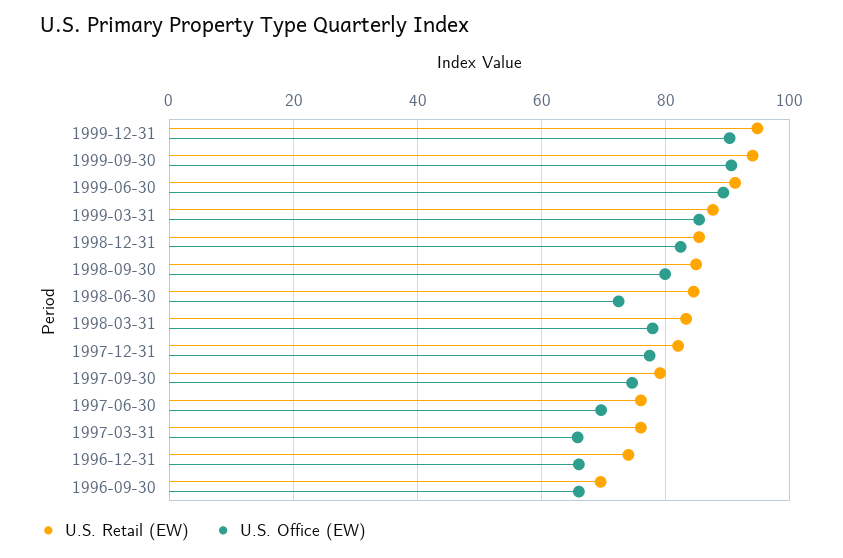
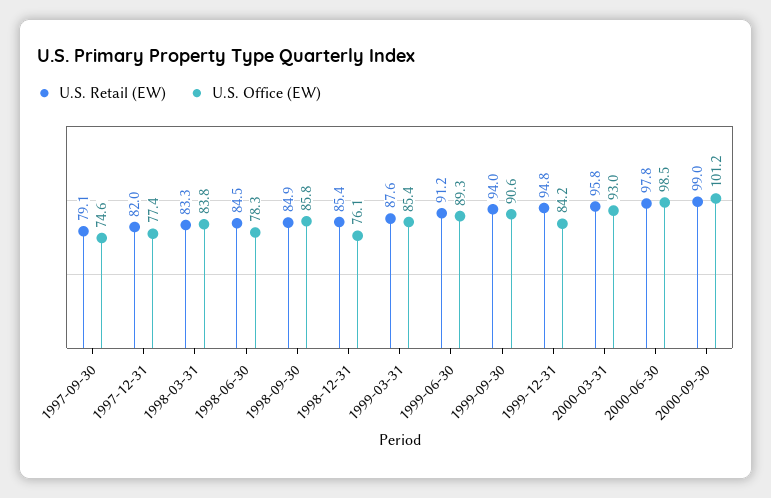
U.S. Office (EW), 1999-12-31: 90 -> 84.2
U.S. Office (EW), 1998-12-31: 82 -> 76.1
U.S. Office (EW), 1998-09-30: 80 -> 85.8
U.S. Office (EW), 1998-06-30: 72 -> 78.3
U.S. Office (EW), 1998-03-31: 78 -> 83.8
U.S. Retail (EW), 1997-06-30: 76 -> none
U.S. Office (EW), 1997-06-30: 70 -> none
U.S. Retail (EW), 1997-03-31: 76 -> none
U.S. Office (EW), 1997-03-31: 66 -> none
U.S. Retail (EW), 1996-12-31: 74 -> none
U.S. Office (EW), 1996-12-31: 66 -> none
U.S. Retail (EW), 1996-09-30: 70 -> none
U.S. Office (EW), 1996-09-30: 66 -> none
U.S. Retail (EW), 2000-03-31: none -> 95.8
U.S. Office (EW), 2000-03-31: none -> 93
U.S. Retail (EW), 2000-06-30: none -> 97.8
U.S. Office (EW), 2000-06-30: none -> 98.5
U.S. Retail (EW), 2000-09-30: none -> 99
U.S. Office (EW), 2000-09-30: none -> 101.2

